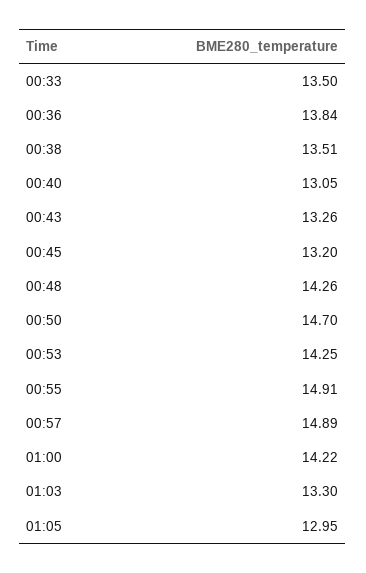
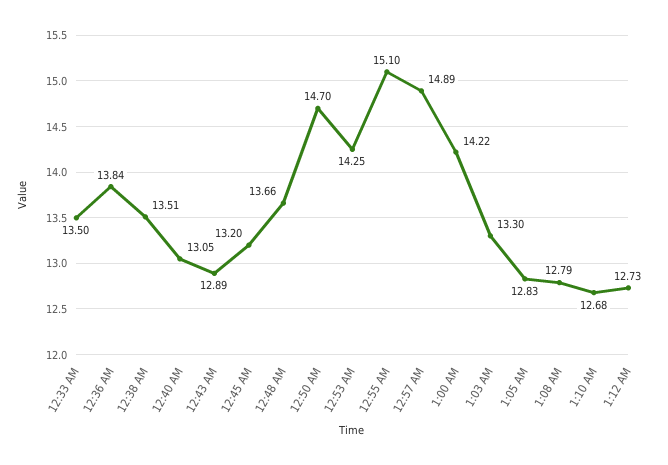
00:43: 13.26 -> 12.89
00:48: 14.26 -> 13.66
00:55: 14.91 -> 15.1
01:05: 12.95 -> 12.83
1:08 AM: none -> 12.79
1:10 AM: none -> 12.68
1:12 AM: none -> 12.73

